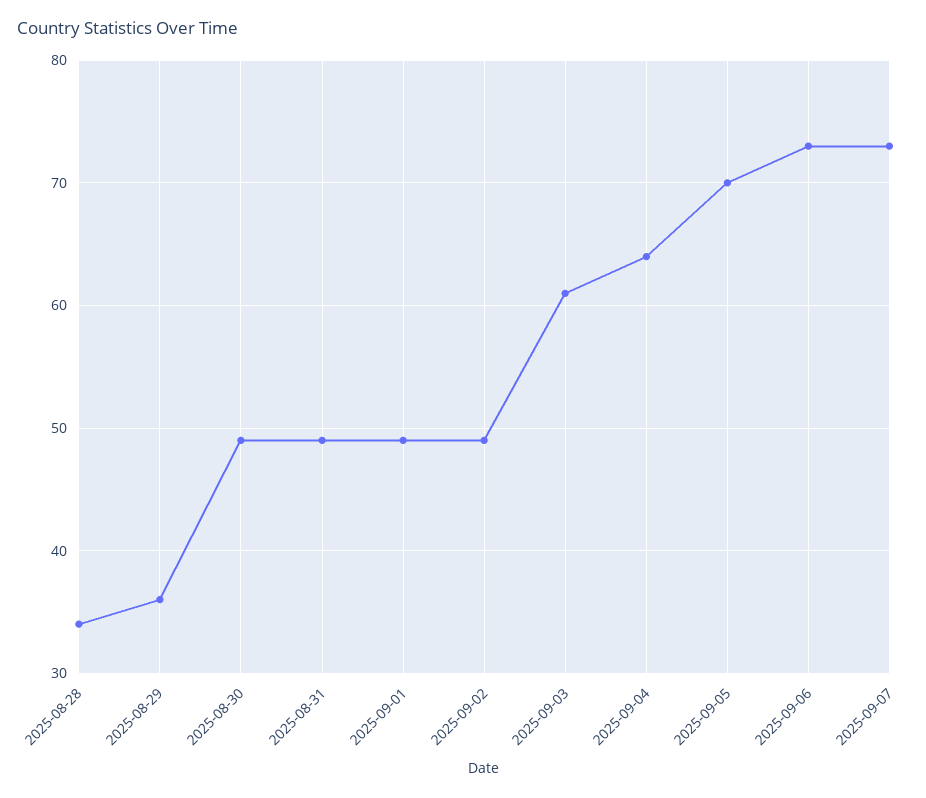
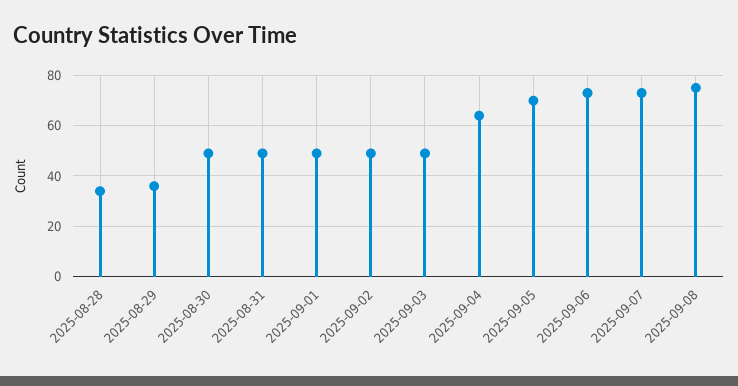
2025-09-03: 61 -> 50
2025-09-08: none -> 75

